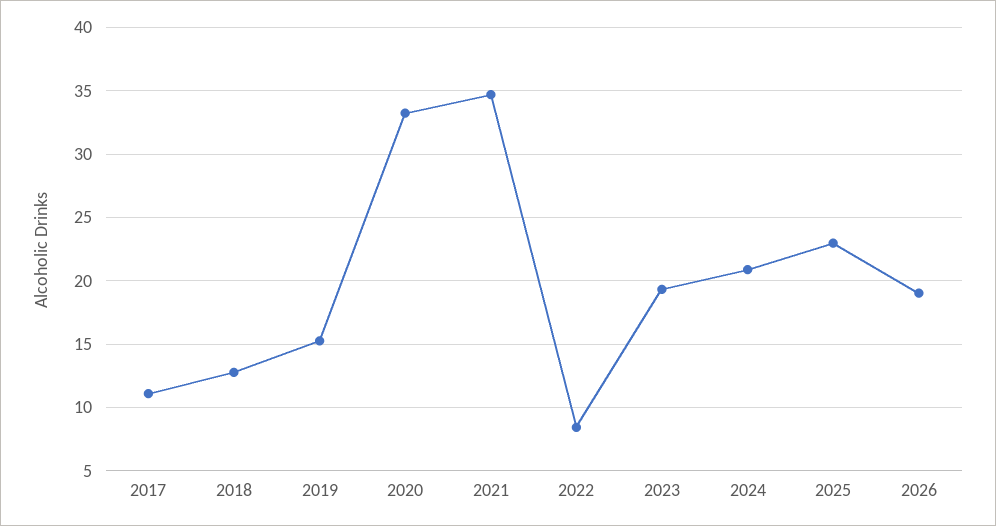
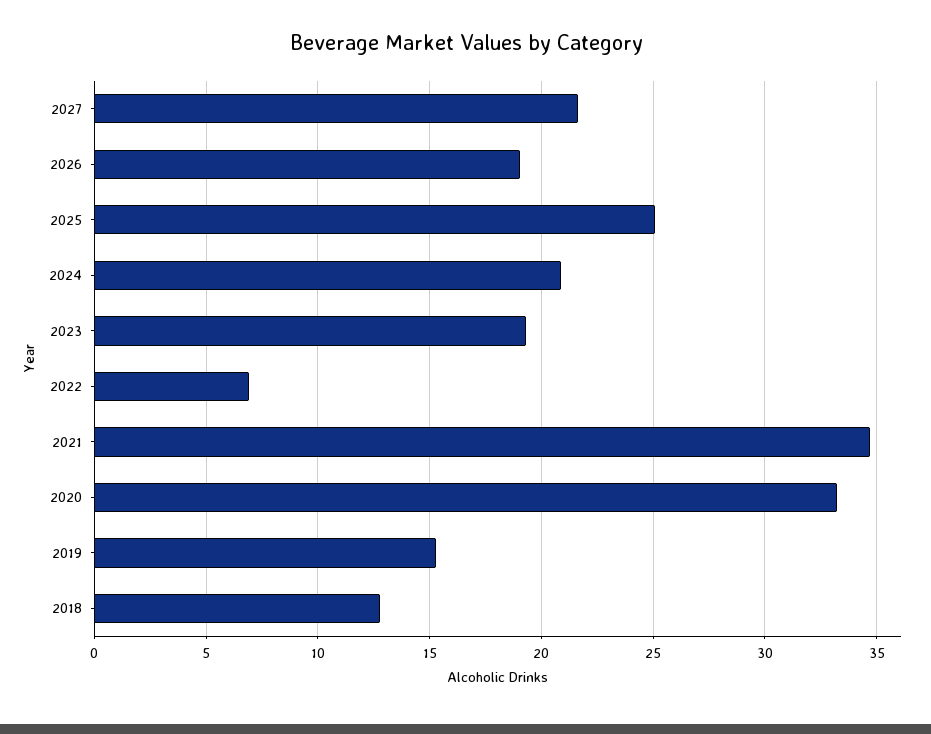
2017: 11 -> none
2022: 8.5 -> 7
2025: 23 -> 25
2027: none -> 21.5

